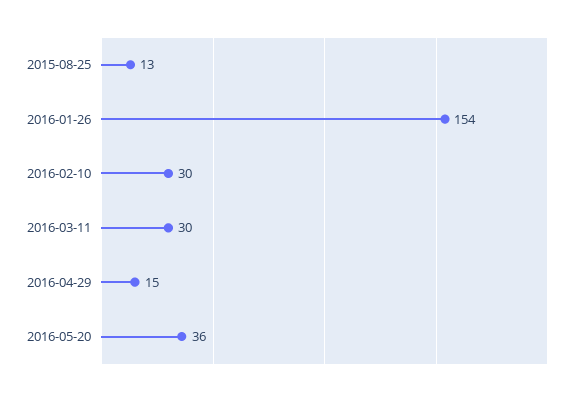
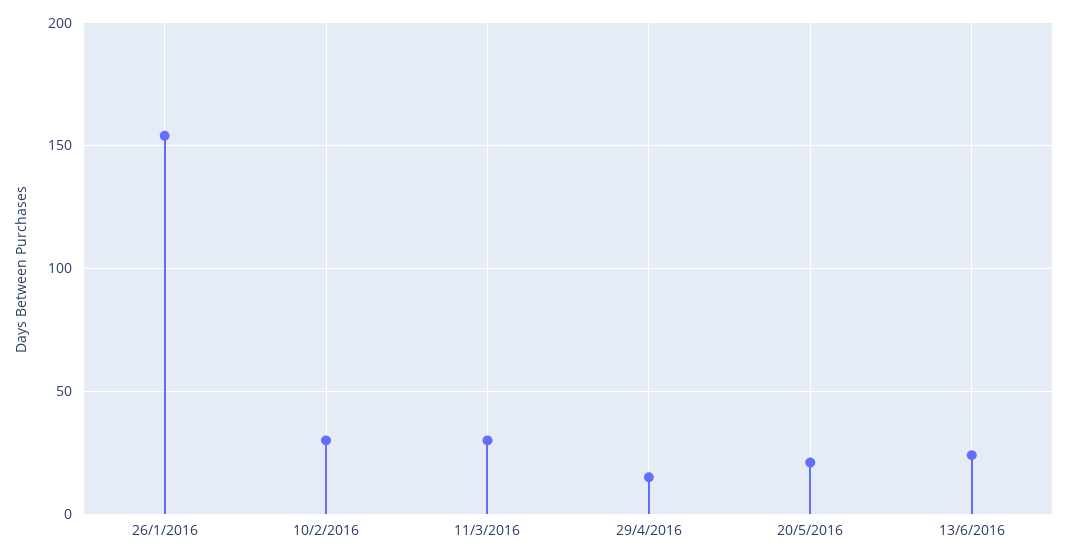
2015-08-25: 13 -> none
2016-05-20: 36 -> 20
13/6/2016: none -> 25

